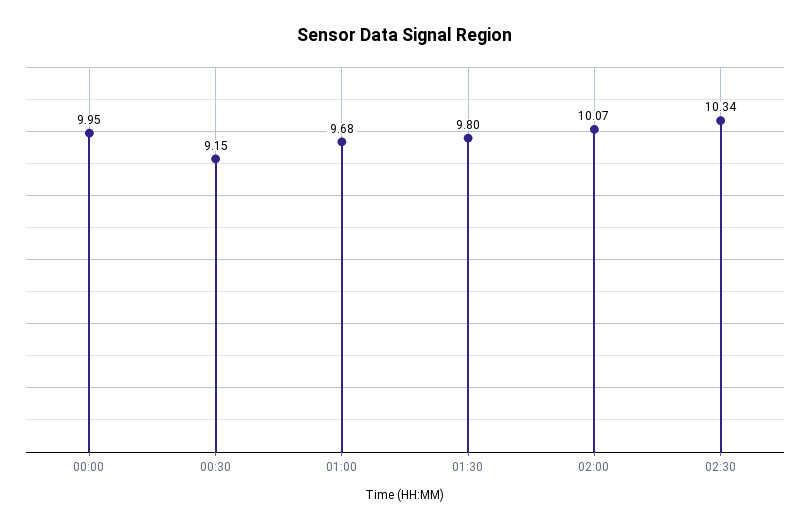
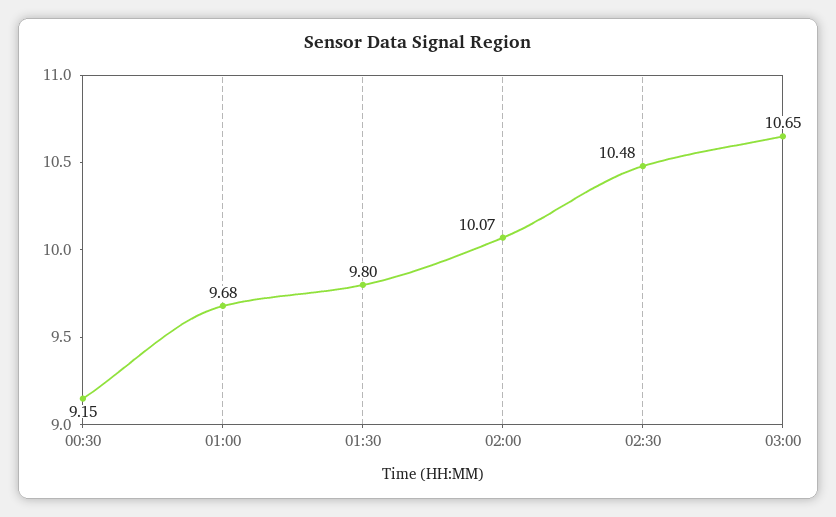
00:00: 9.95 -> none
02:30: 10.34 -> 10.48
03:00: none -> 10.65

